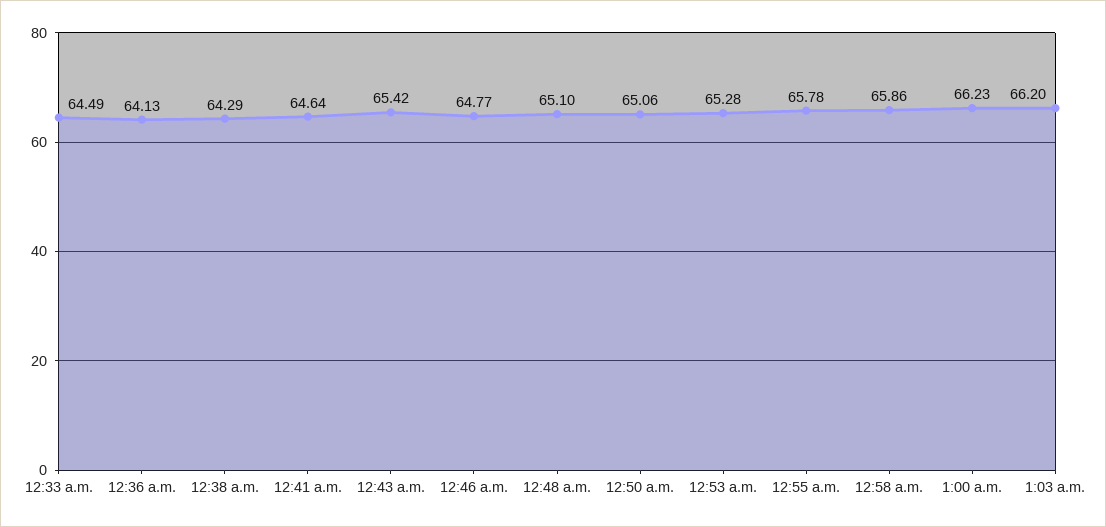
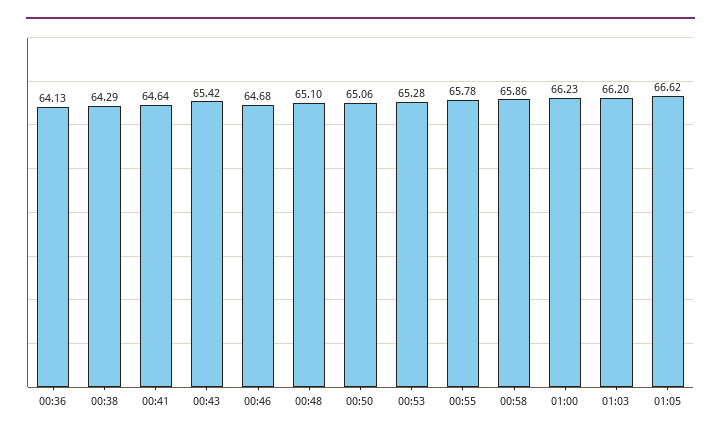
12:33 a.m.: 64.49 -> none
12:46 a.m.: 64.77 -> 64.68
01:05: none -> 66.62

